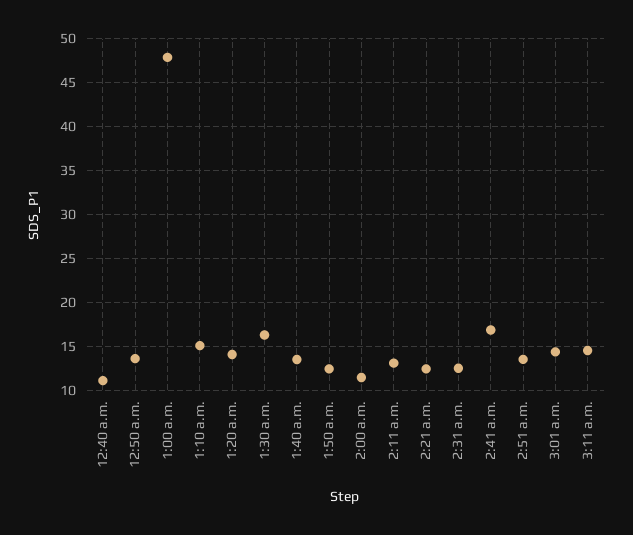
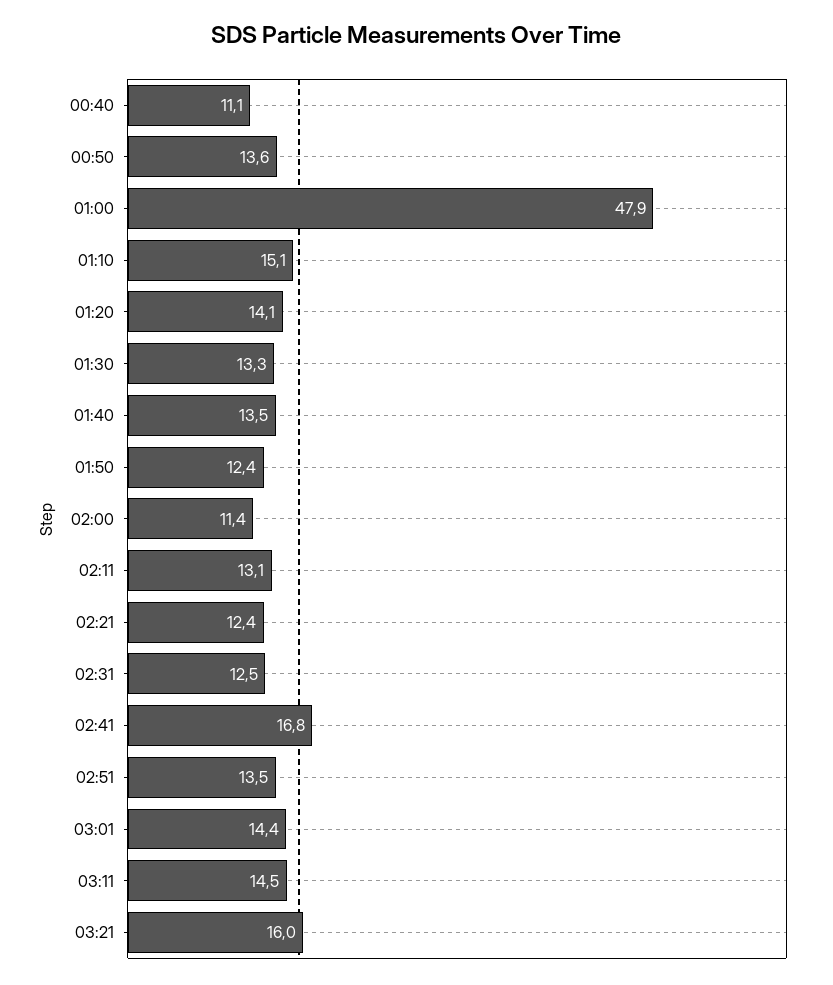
1:30 a.m.: 16 -> 13.3
03:21: none -> 16

